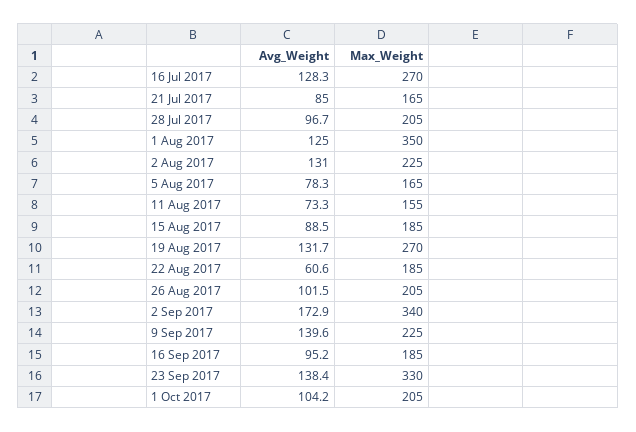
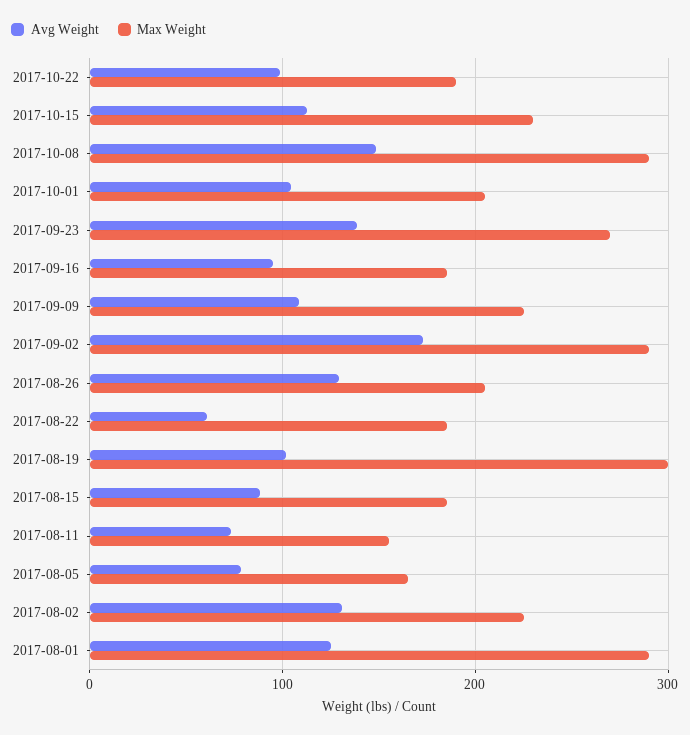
Avg_Weight, 16 Jul 2017: 128.3 -> none
Max_Weight, 16 Jul 2017: 270 -> none
Avg_Weight, 21 Jul 2017: 85 -> none
Max_Weight, 21 Jul 2017: 165 -> none
Avg_Weight, 28 Jul 2017: 96.7 -> none
Max_Weight, 28 Jul 2017: 205 -> none
Max_Weight, 1 Aug 2017: 350 -> 290
Avg_Weight, 19 Aug 2017: 131.7 -> 100
Max_Weight, 19 Aug 2017: 270 -> 300
Avg_Weight, 26 Aug 2017: 101.5 -> 130
Max_Weight, 2 Sep 2017: 340 -> 290
Avg_Weight, 9 Sep 2017: 139.6 -> 110
Max_Weight, 23 Sep 2017: 330 -> 270
Avg_Weight, 2017-10-22: none -> 100
Max_Weight, 2017-10-22: none -> 190
Avg_Weight, 2017-10-15: none -> 110
Max_Weight, 2017-10-15: none -> 230
Avg_Weight, 2017-10-08: none -> 150
Max_Weight, 2017-10-08: none -> 290

